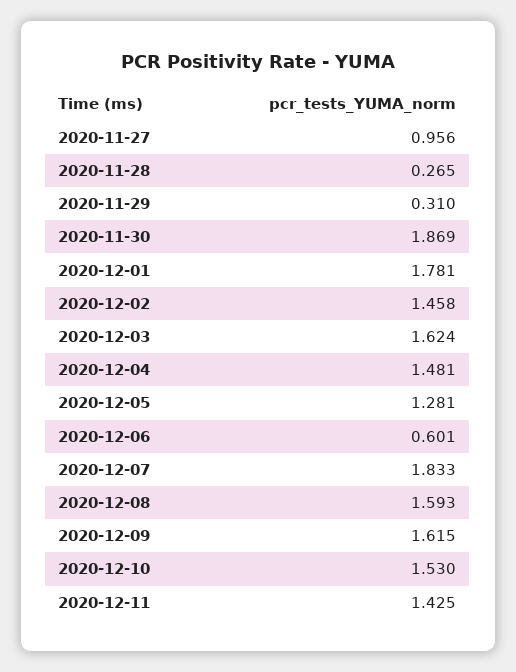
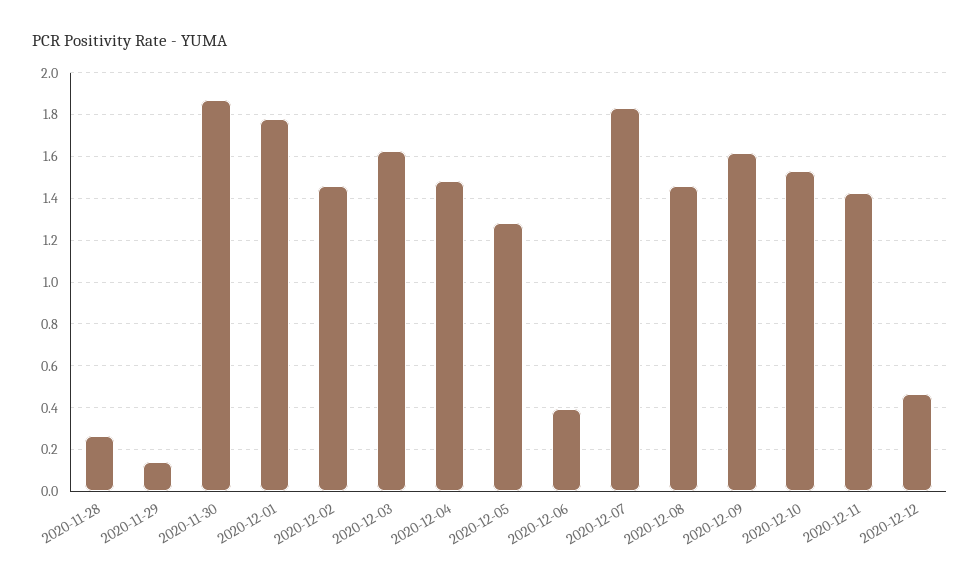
2020-11-27: 0.956 -> none
2020-11-29: 0.31 -> 0.15
2020-12-06: 0.601 -> 0.4
2020-12-08: 1.593 -> 1.45
2020-12-12: none -> 0.45

